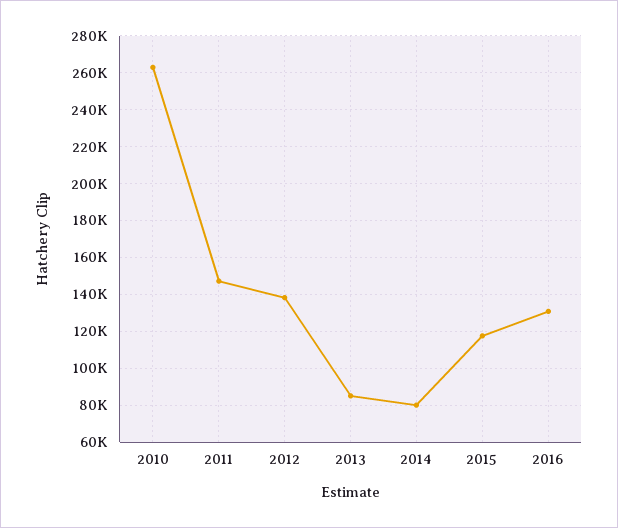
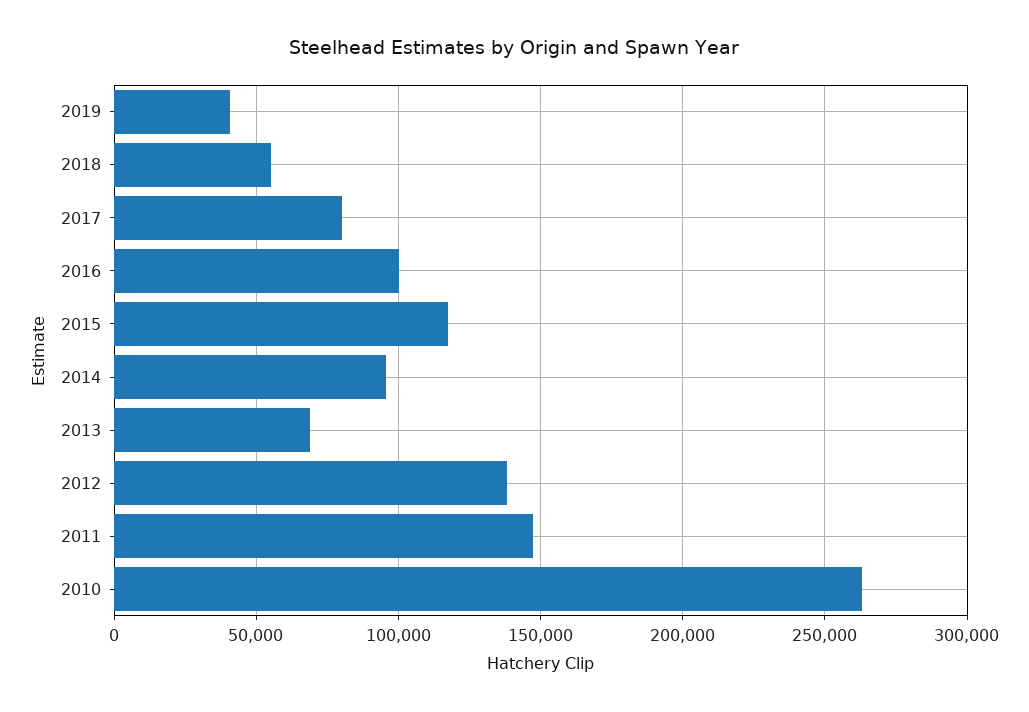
2013: 85000 -> 70000
2014: 80000 -> 95000
2016: 130000 -> 100000
2019: none -> 40000
2018: none -> 55000
2017: none -> 80000

